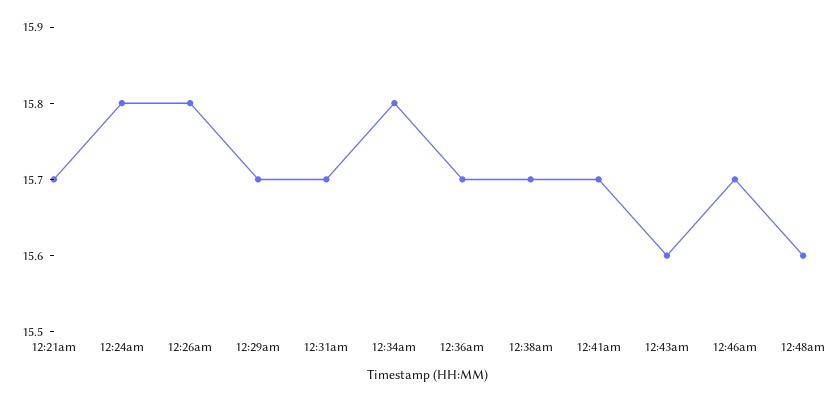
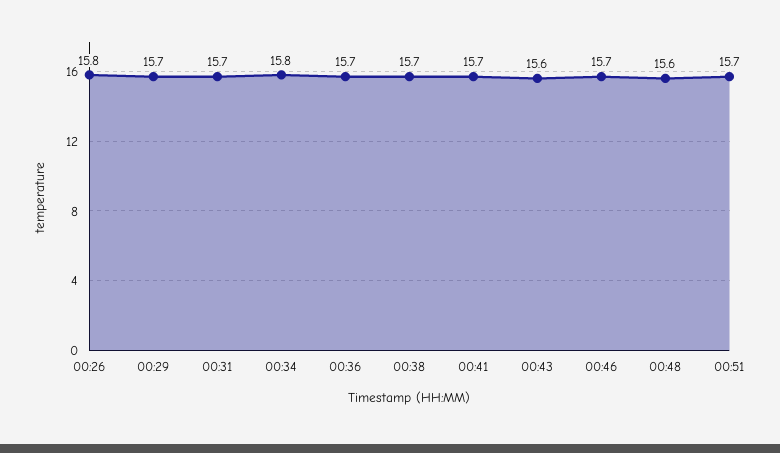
12:21am: 15.7 -> none
12:24am: 15.8 -> none
00:51: none -> 15.7

